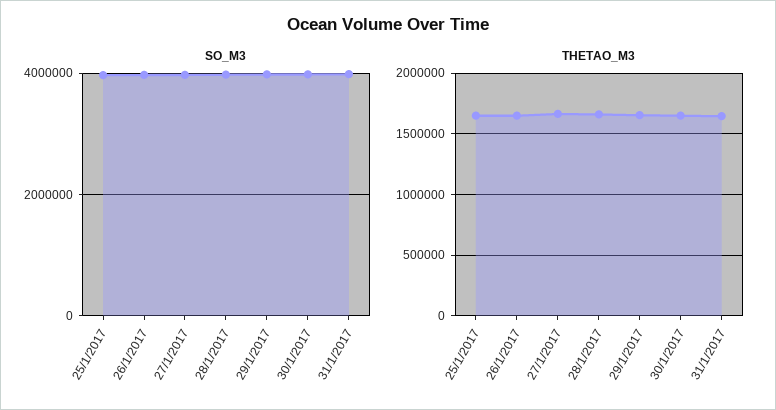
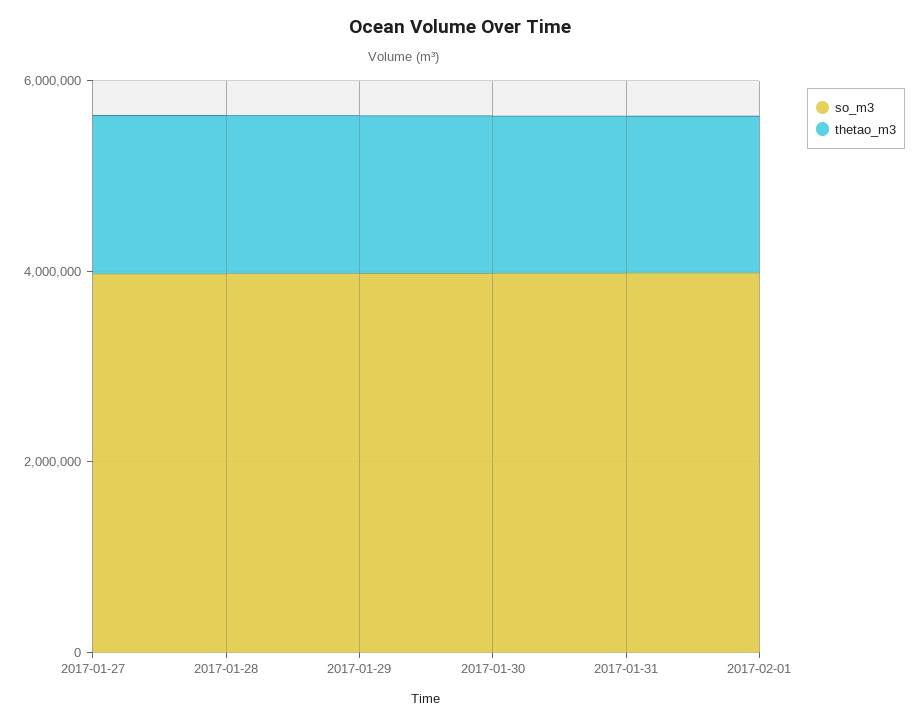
SO_M3, 25/1/2017: 4000000 -> none
SO_M3, 26/1/2017: 4000000 -> none
THETAO_M3, 25/1/2017: 1650000 -> none
THETAO_M3, 26/1/2017: 1650000 -> none
SO_M3, 2017-02-01: none -> 4000000
THETAO_M3, 2017-02-01: none -> 1500000

